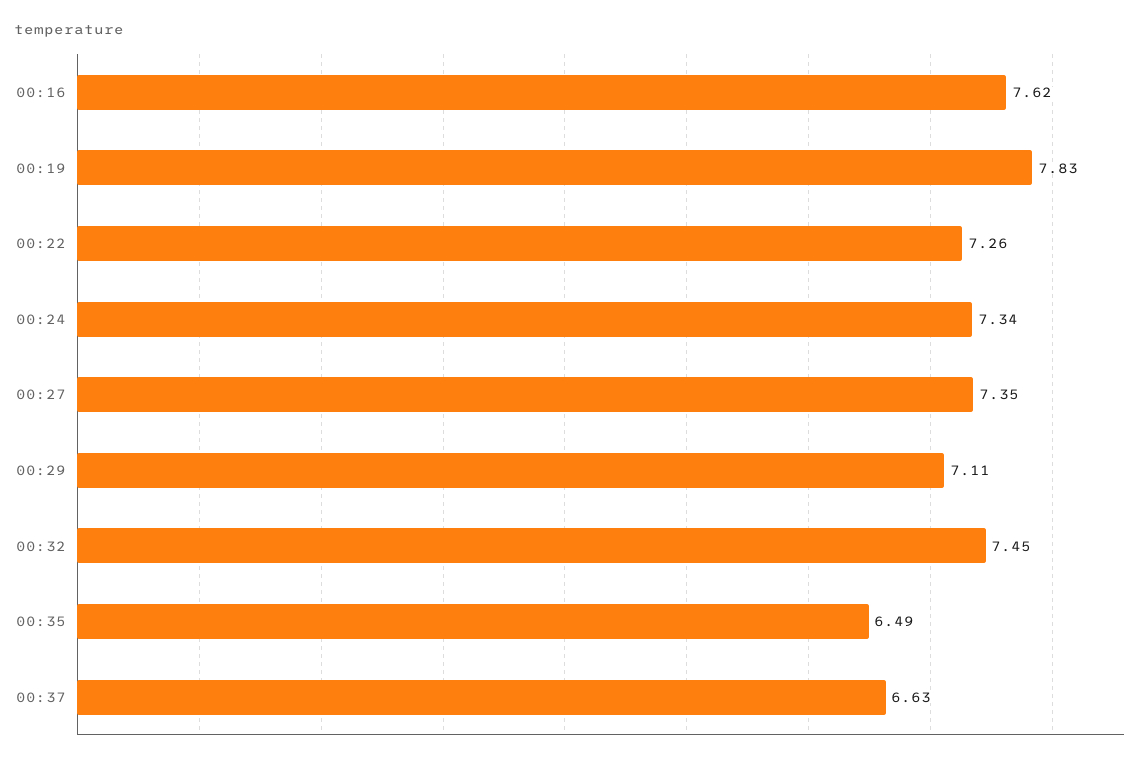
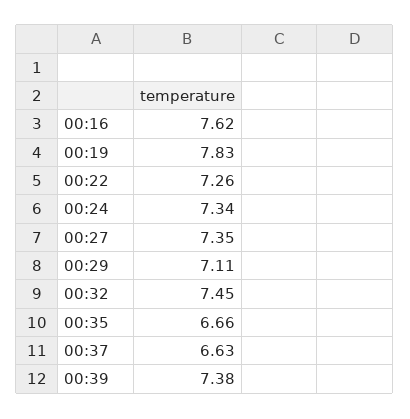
00:35: 6.49 -> 6.66
00:39: none -> 7.38

